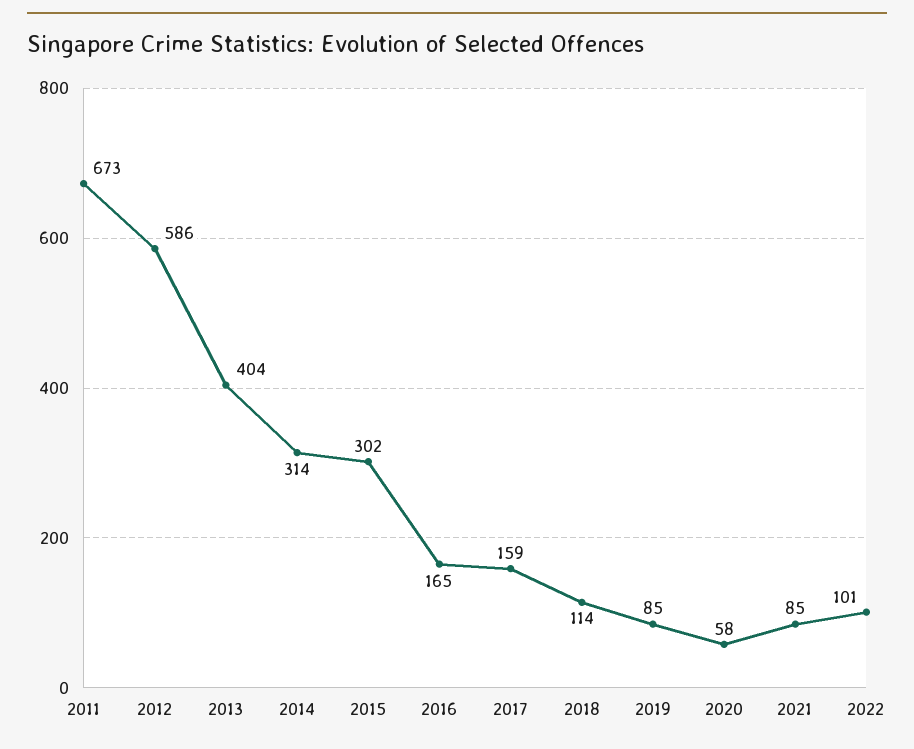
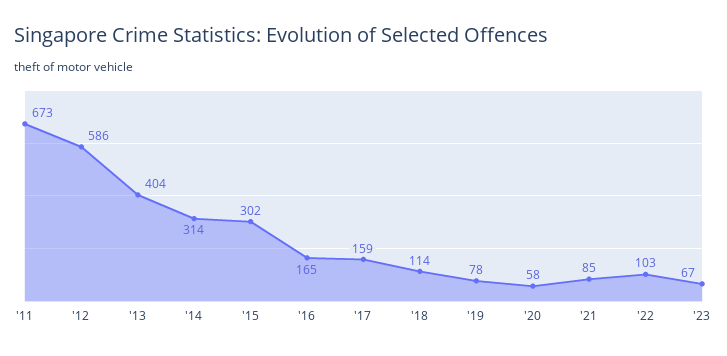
2019: 85 -> 78
2022: 101 -> 103
'23: none -> 67

